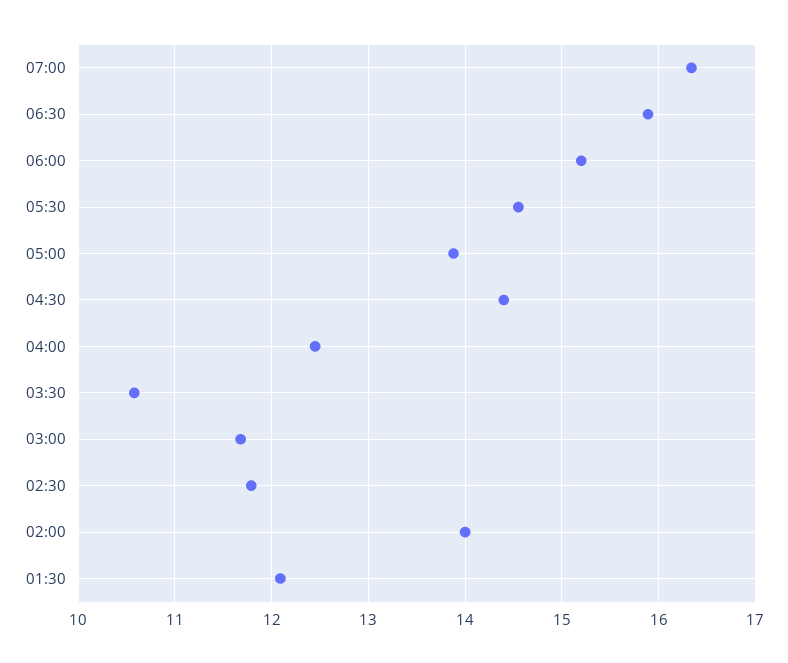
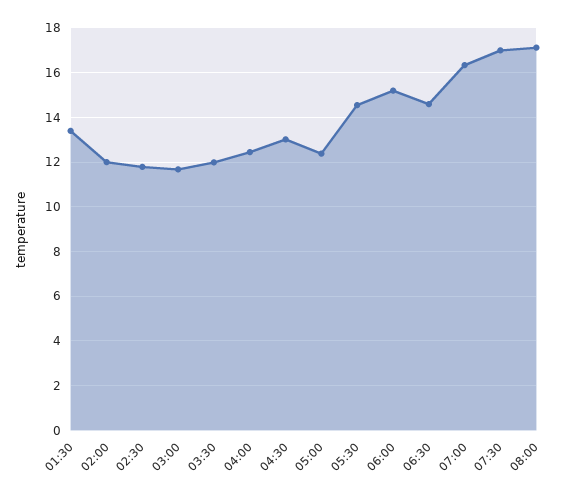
06:30: 15.9 -> 14.5
05:00: 13.9 -> 12.5
04:30: 14.4 -> 13
03:30: 10.6 -> 12
02:00: 14 -> 12
01:30: 12.1 -> 13.5
07:30: none -> 17
08:00: none -> 17

